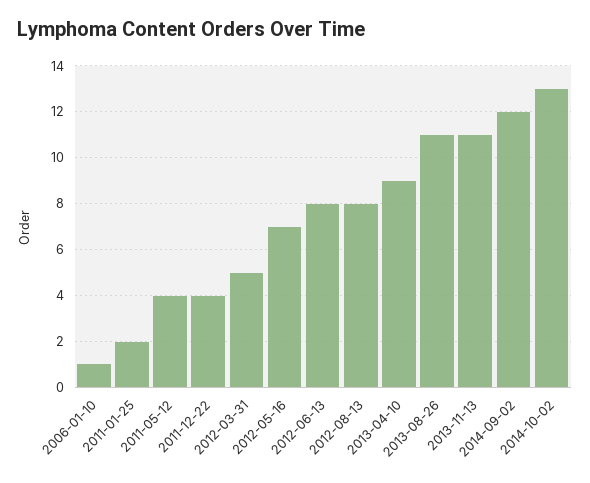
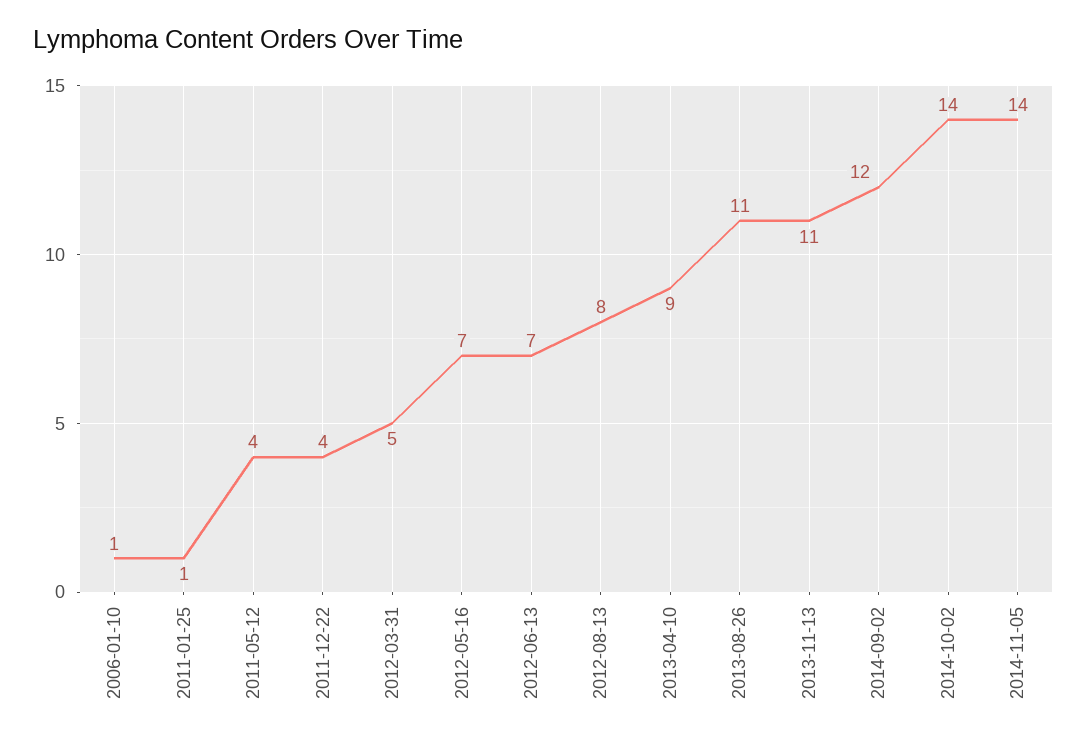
2011-01-25: 2 -> 1
2012-06-13: 8 -> 7
2014-10-02: 13 -> 14
2014-11-05: none -> 14

